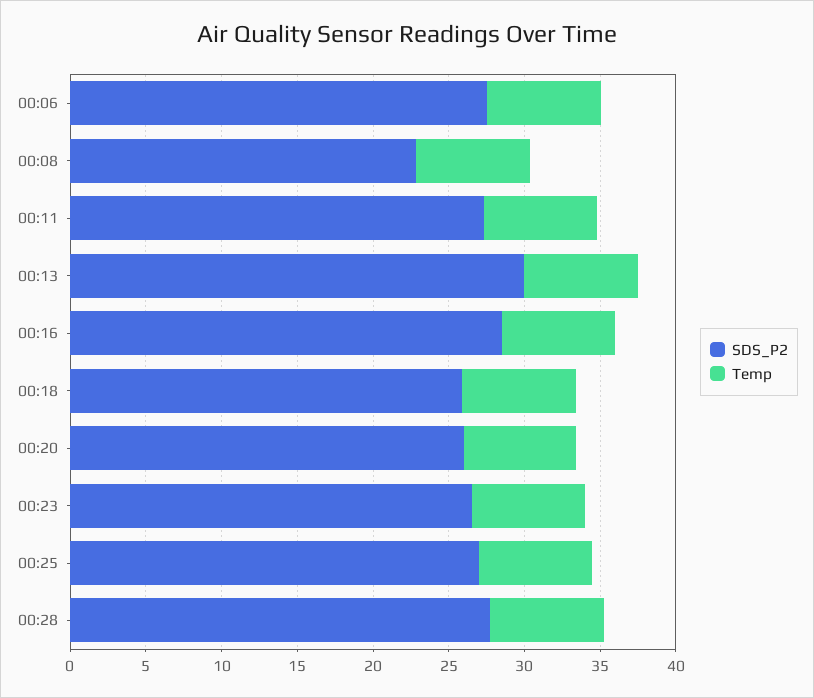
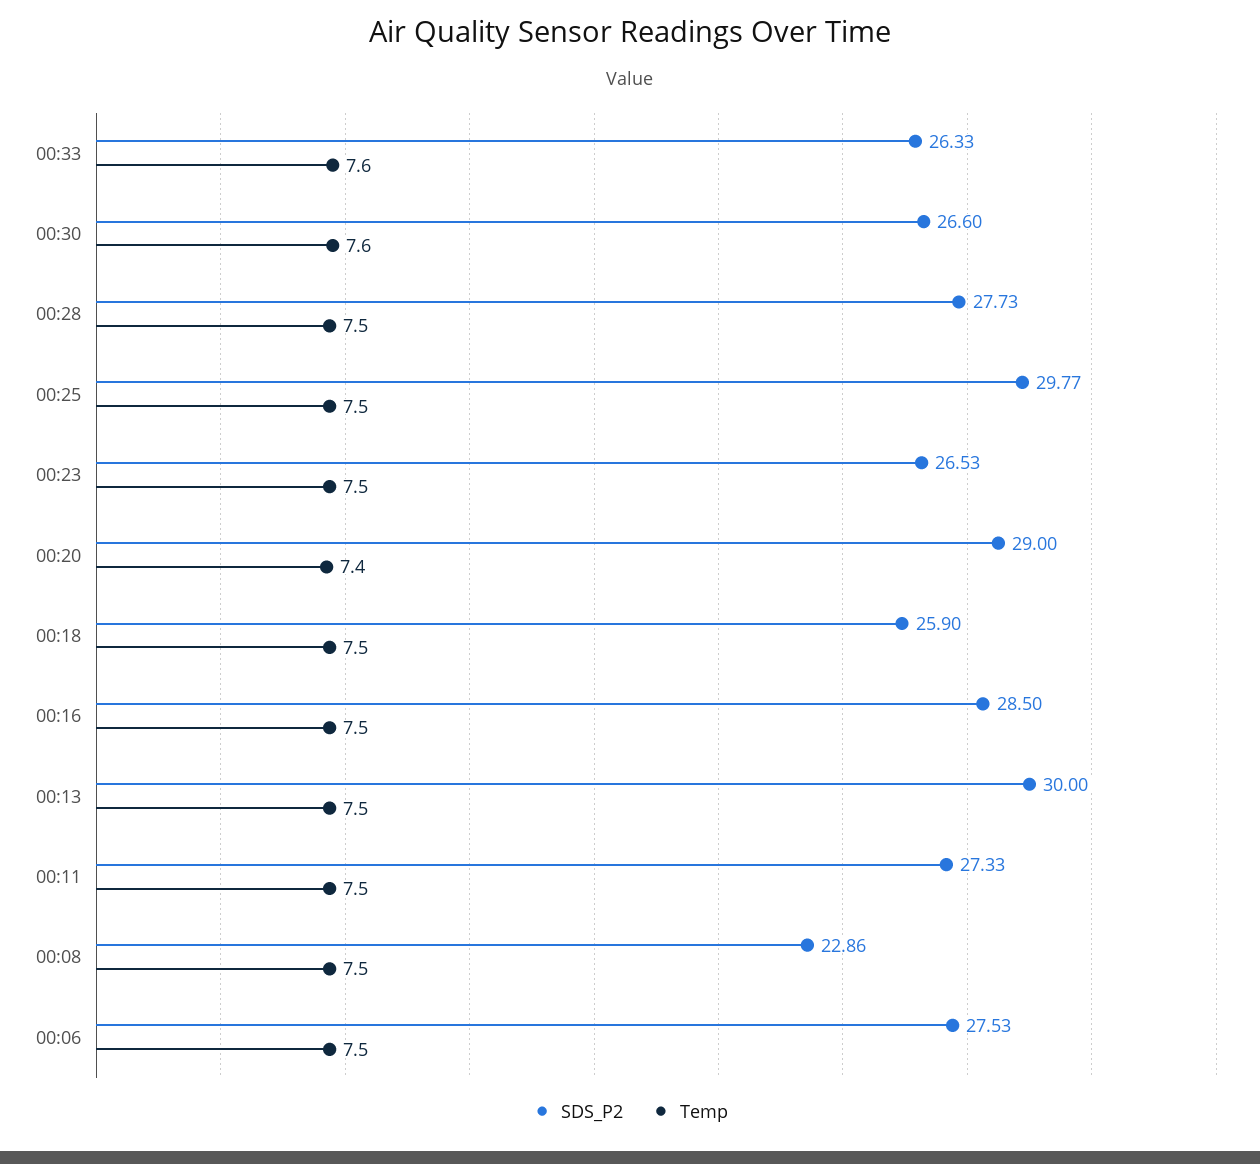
SDS_P2, 00:20: 26 -> 29
SDS_P2, 00:25: 27 -> 29.77
SDS_P2, 00:33: none -> 26.33
Temp, 00:33: none -> 7.6
SDS_P2, 00:30: none -> 26.6
Temp, 00:30: none -> 7.6

